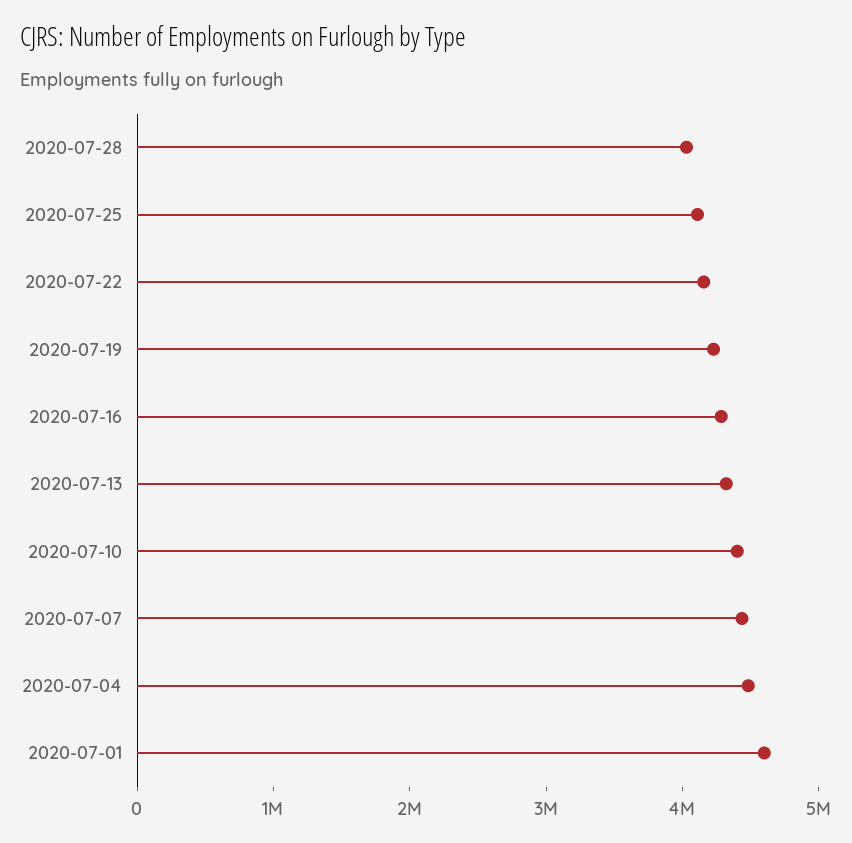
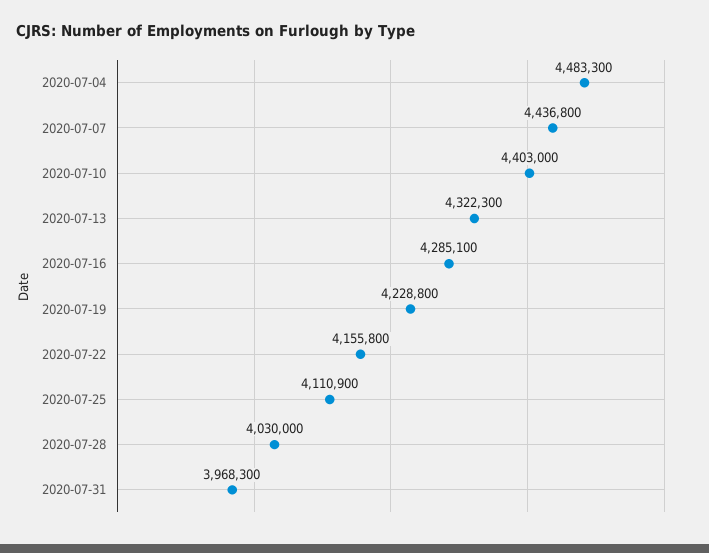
2020-07-01: 4600000 -> none
2020-07-31: none -> 3968300

